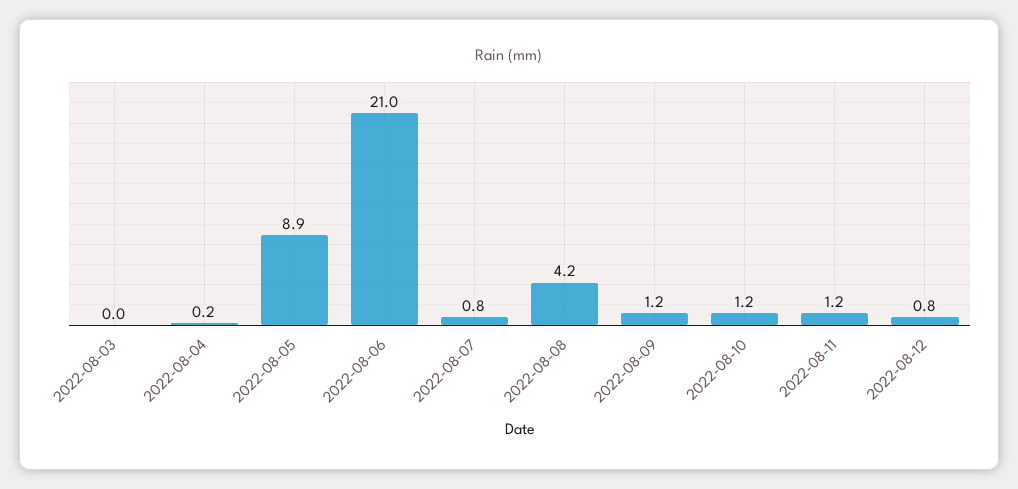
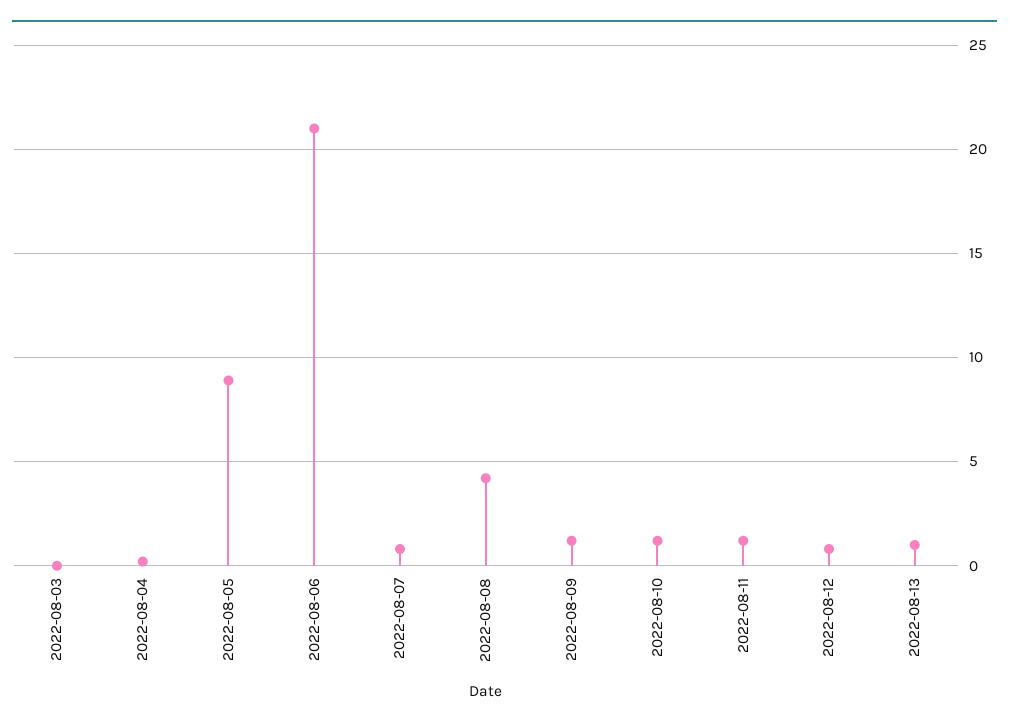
2022-08-13: none -> 1

